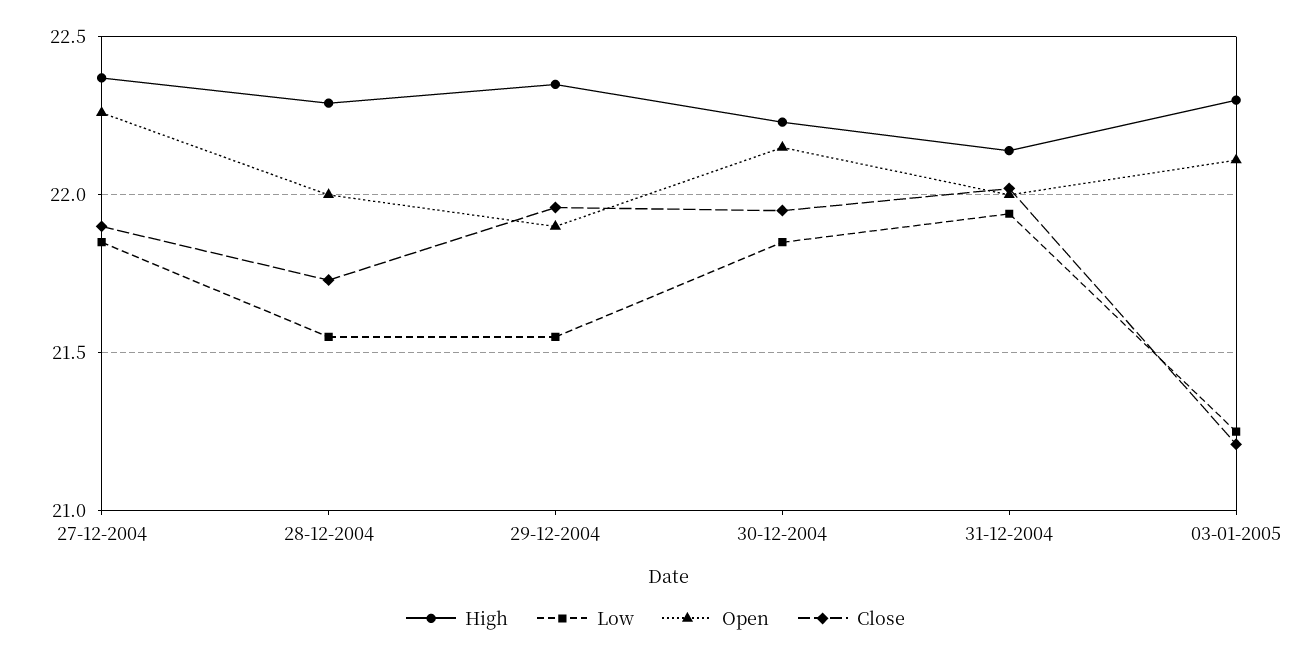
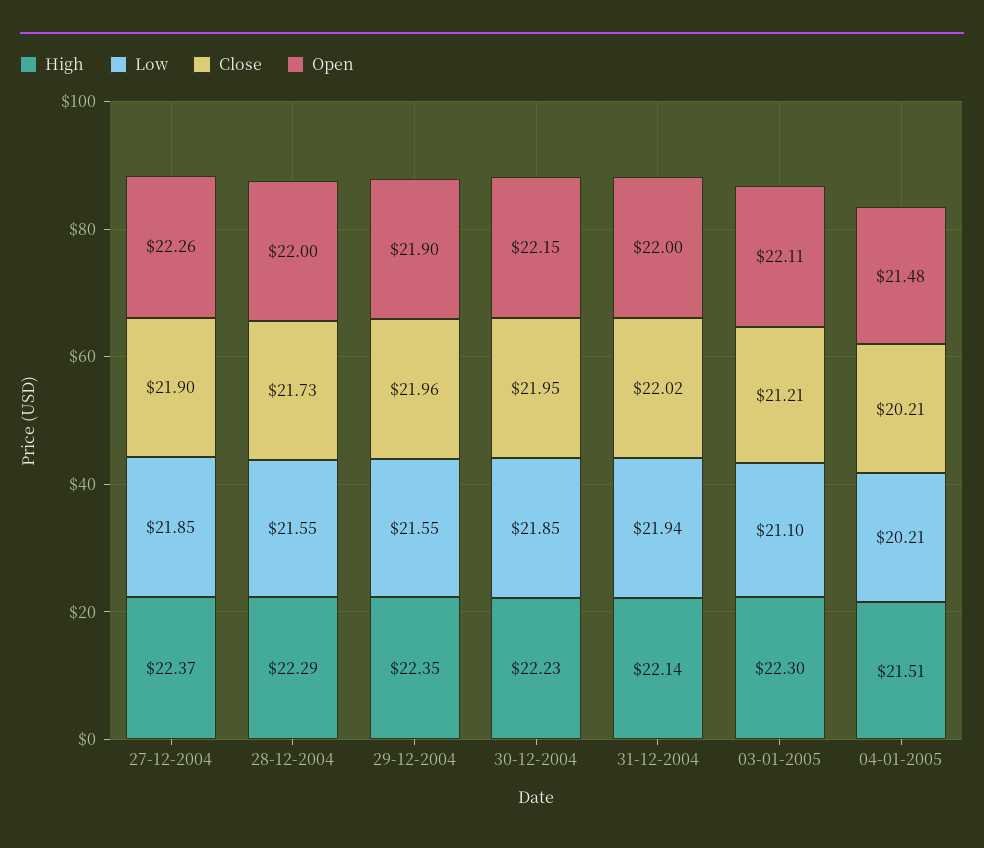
Low, 03-01-2005: 21.25 -> 21.1
High, 04-01-2005: none -> 21.51
Low, 04-01-2005: none -> 20.21
Close, 04-01-2005: none -> 20.21
Open, 04-01-2005: none -> 21.48

